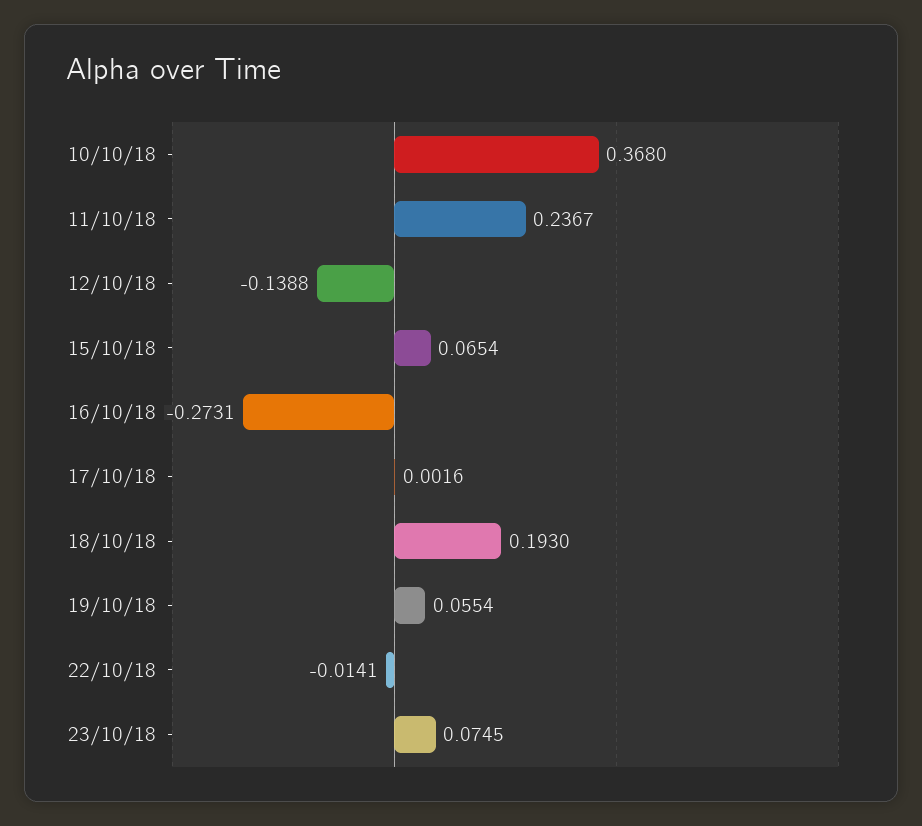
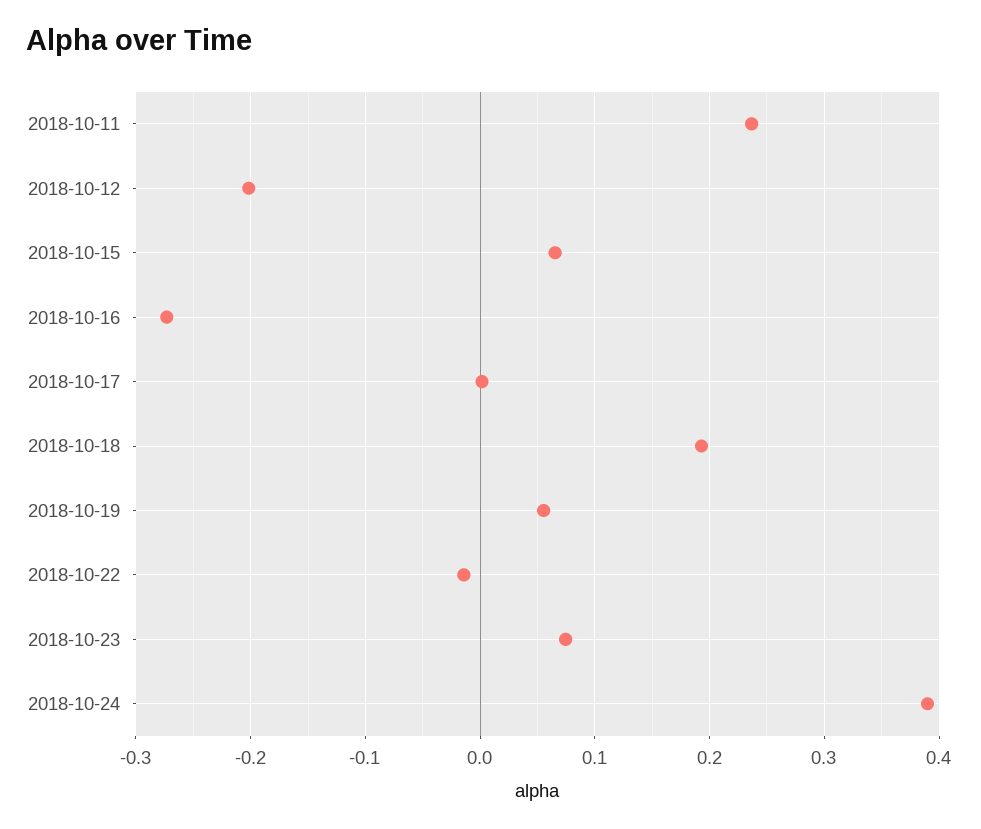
10/10/18: 0.368 -> none
12/10/18: -0.1388 -> -0.2
2018-10-24: none -> 0.39

